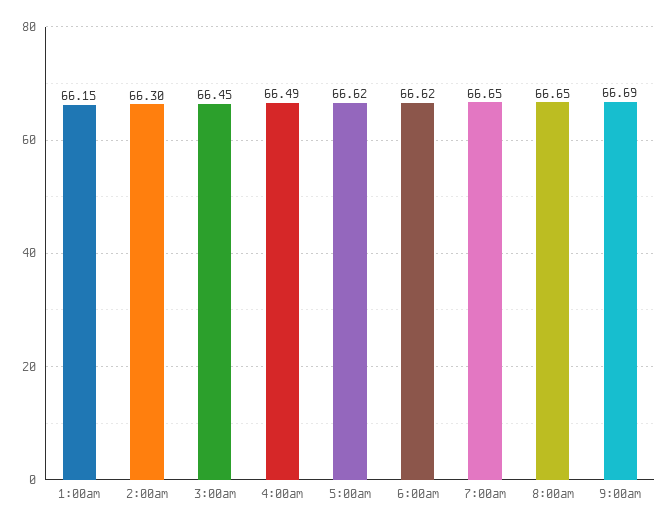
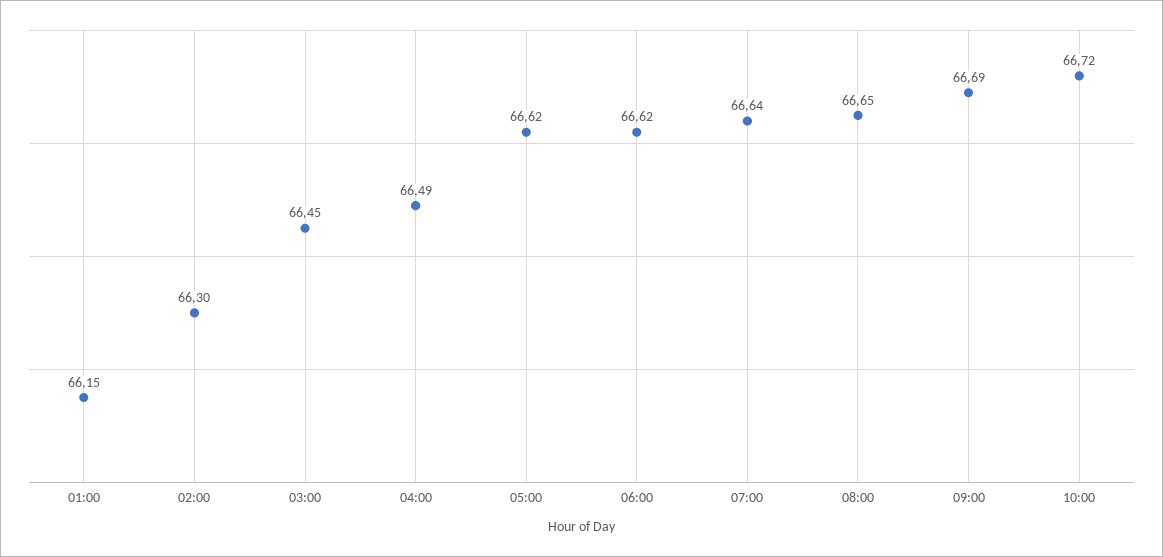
7:00am: 66.65 -> 66.64
10:00: none -> 66.72

